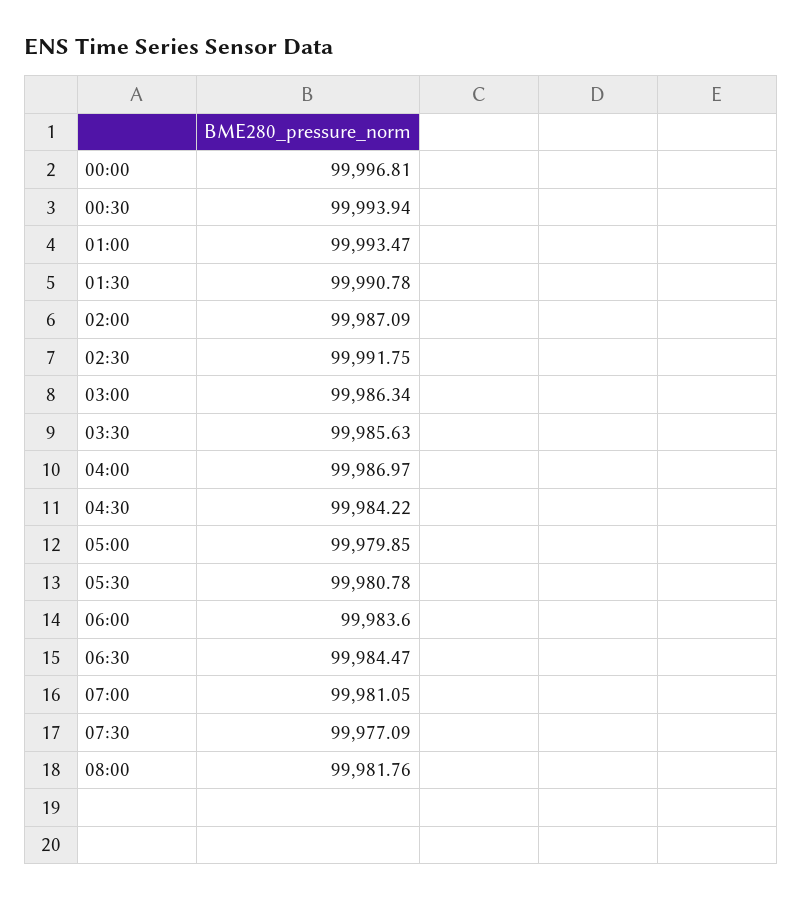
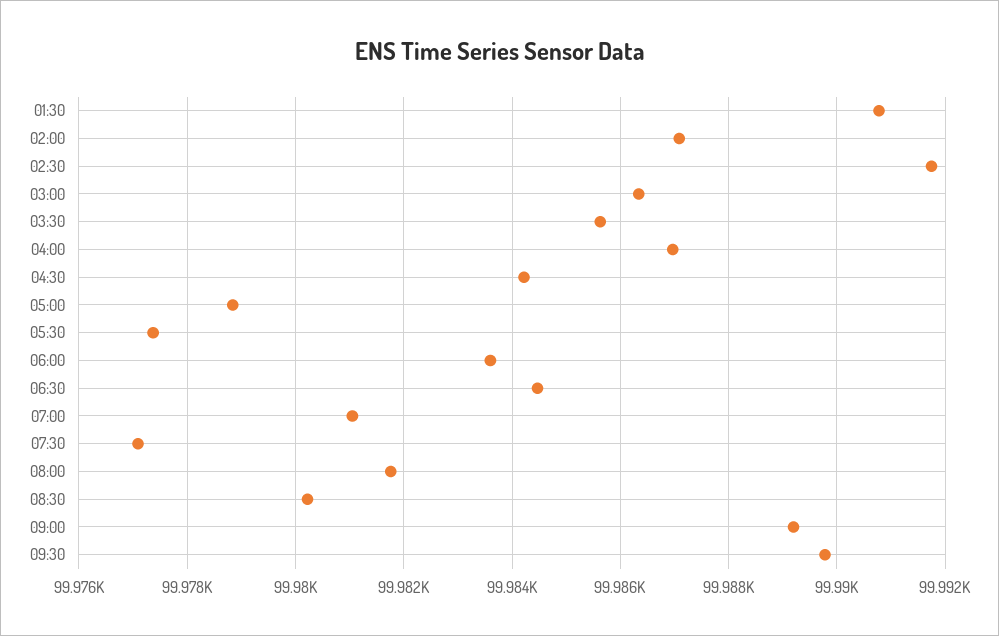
00:00: 99996.81 -> none
00:30: 99993.94 -> none
01:00: 99993.47 -> none
05:00: 99979.85 -> 99978.8
05:30: 99980.78 -> 99977.4
08:30: none -> 99980.2
09:00: none -> 99989.2
09:30: none -> 99989.8

